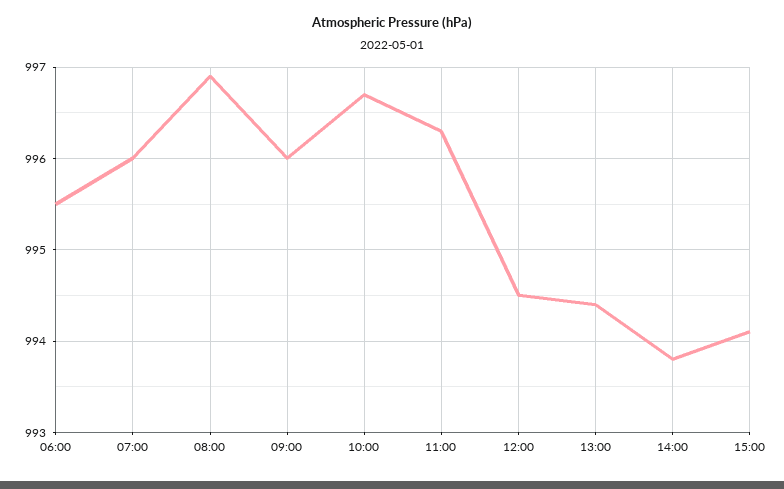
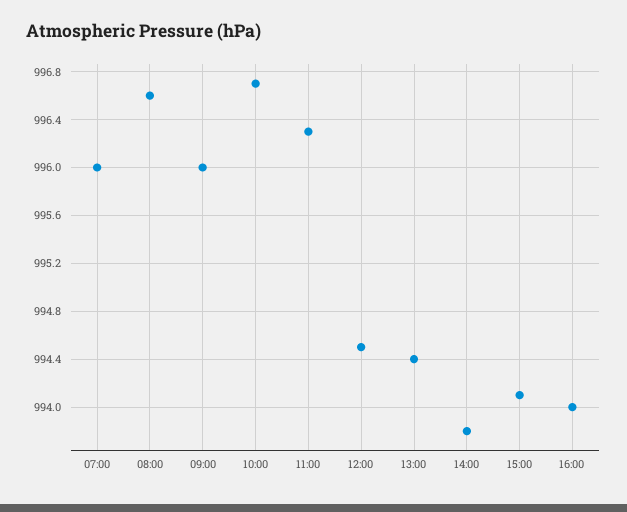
06:00: 995.5 -> none
08:00: 996.9 -> 996.6
16:00: none -> 994

